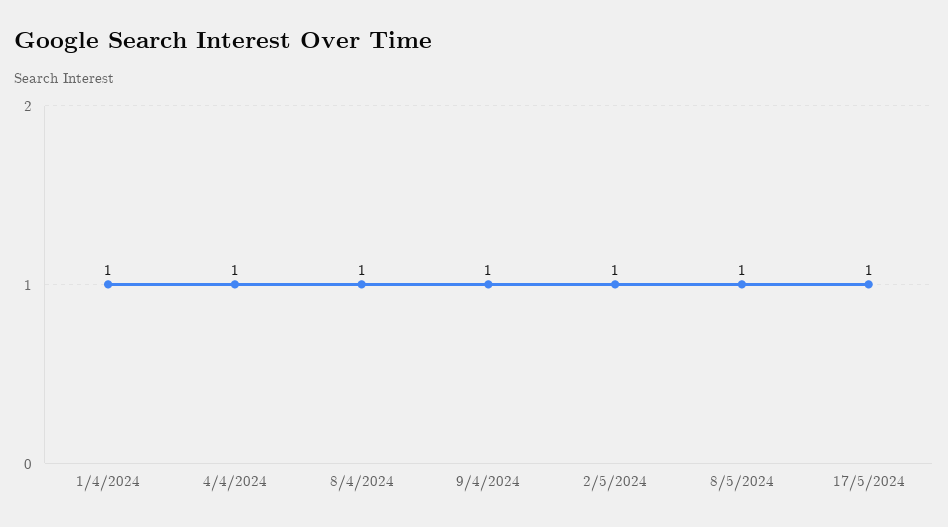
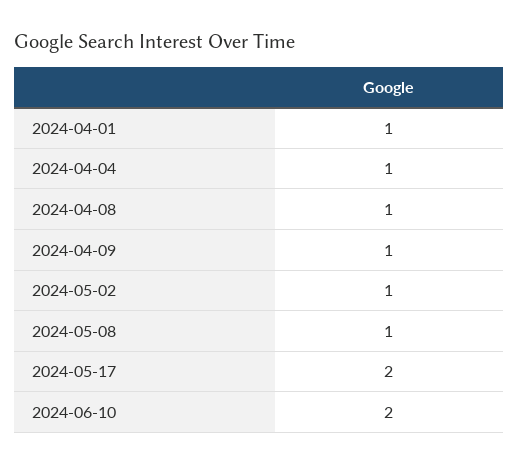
17/5/2024: 1 -> 2
2024-06-10: none -> 2

